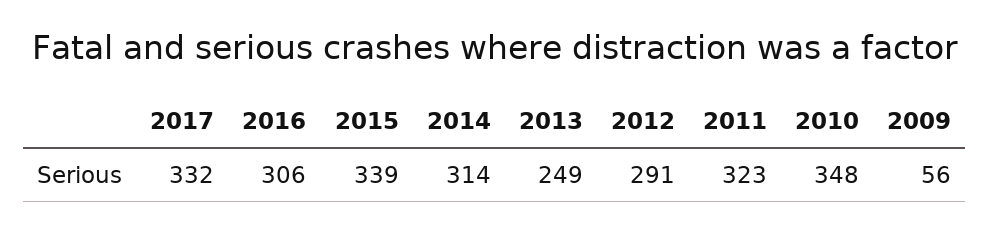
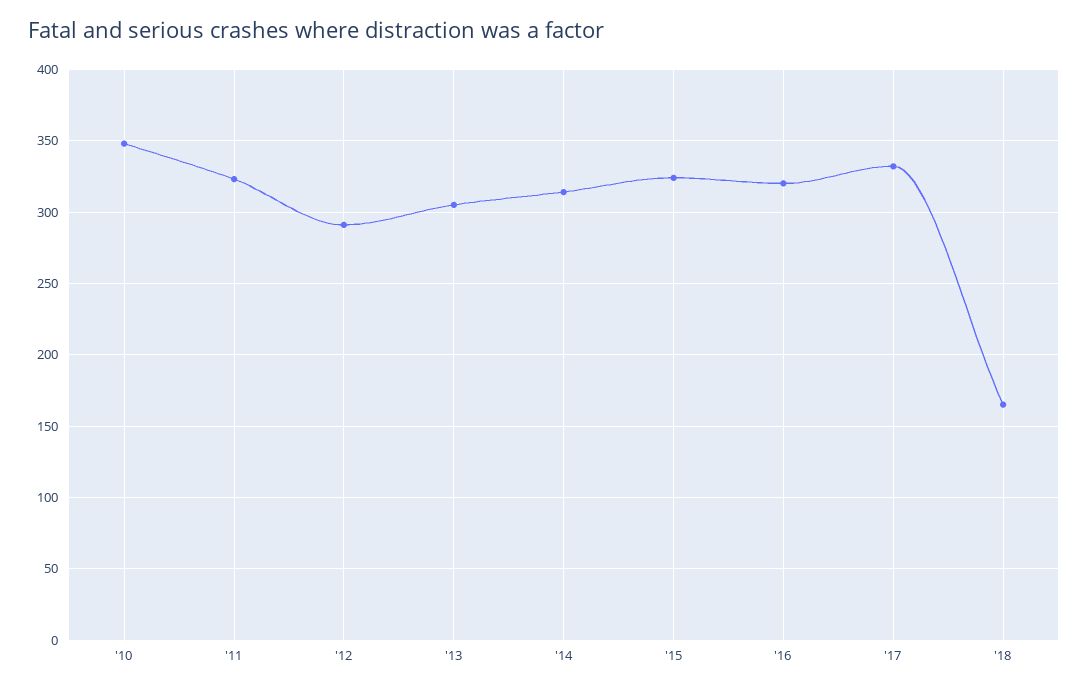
2016: 306 -> 320
2015: 339 -> 325
2013: 249 -> 305
2009: 56 -> none
'18: none -> 165

